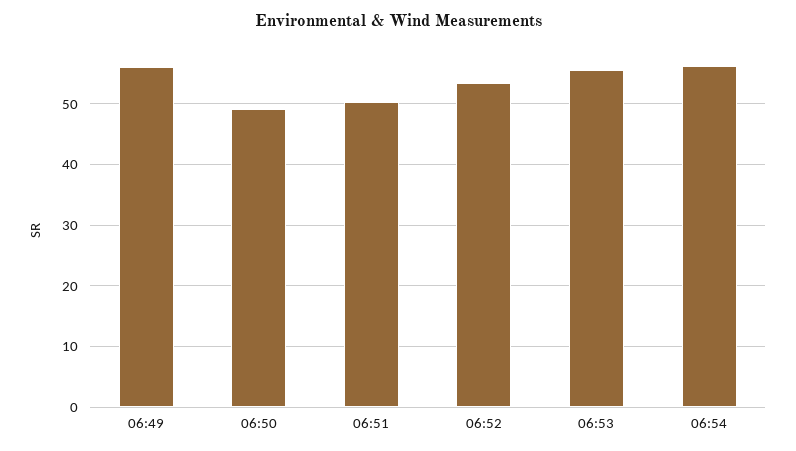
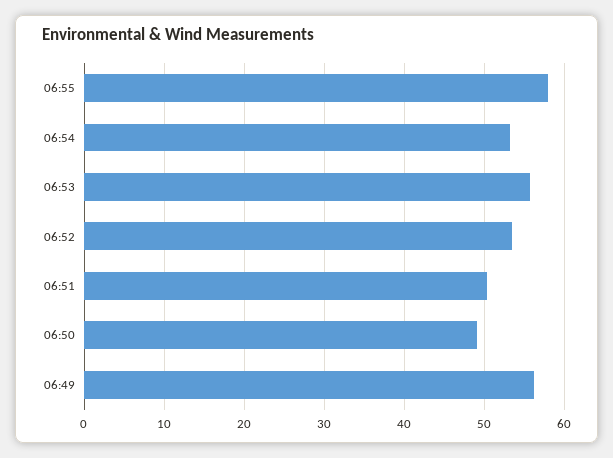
06:54: 56 -> 53
06:55: none -> 58

